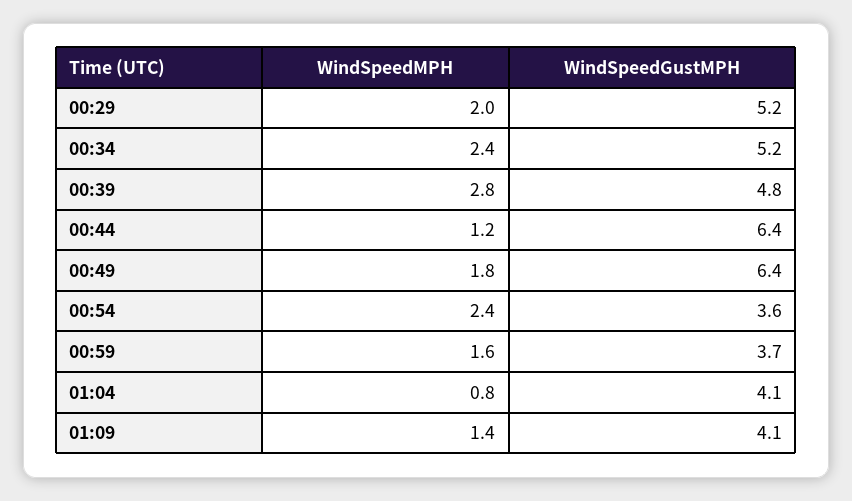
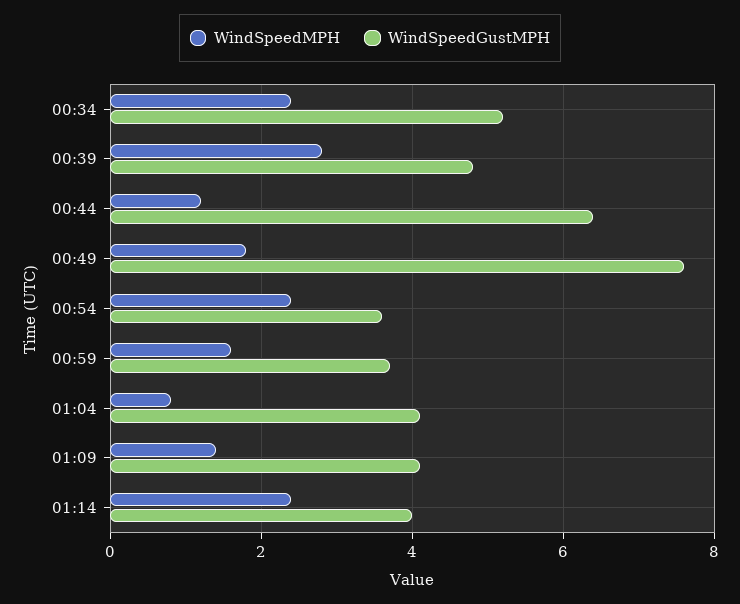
WindSpeedMPH, 00:29: 2 -> none
WindSpeedGustMPH, 00:29: 5.2 -> none
WindSpeedGustMPH, 00:49: 6.4 -> 7.5
WindSpeedMPH, 01:14: none -> 2.5
WindSpeedGustMPH, 01:14: none -> 4

